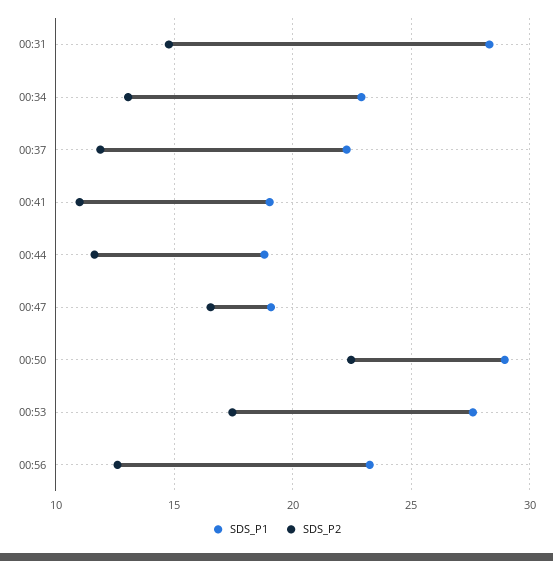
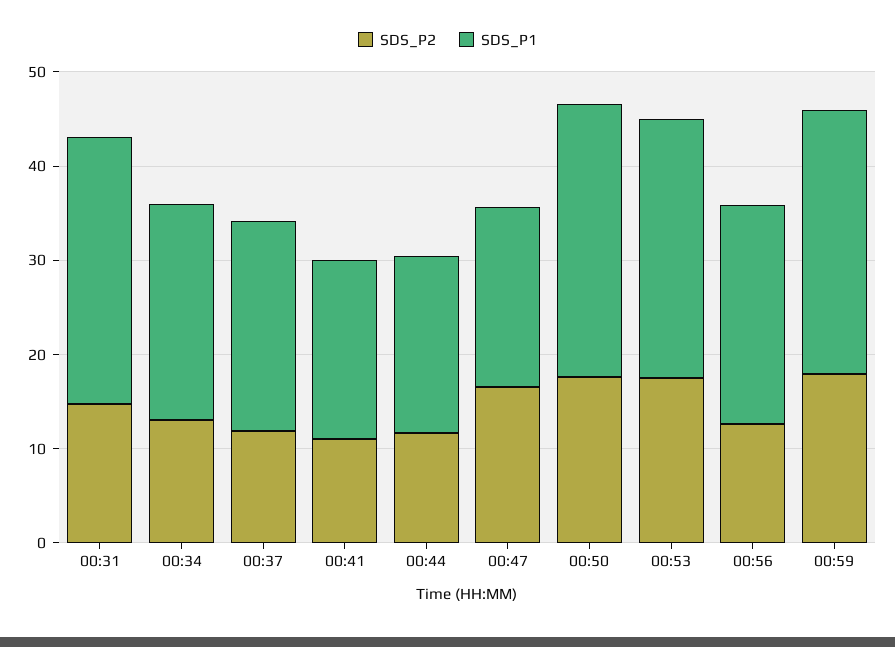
SDS_P2, 00:50: 22.5 -> 18
SDS_P2, 00:59: none -> 18
SDS_P1, 00:59: none -> 28

